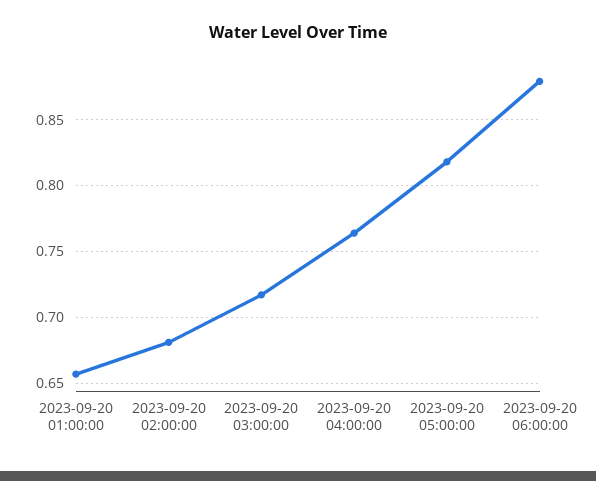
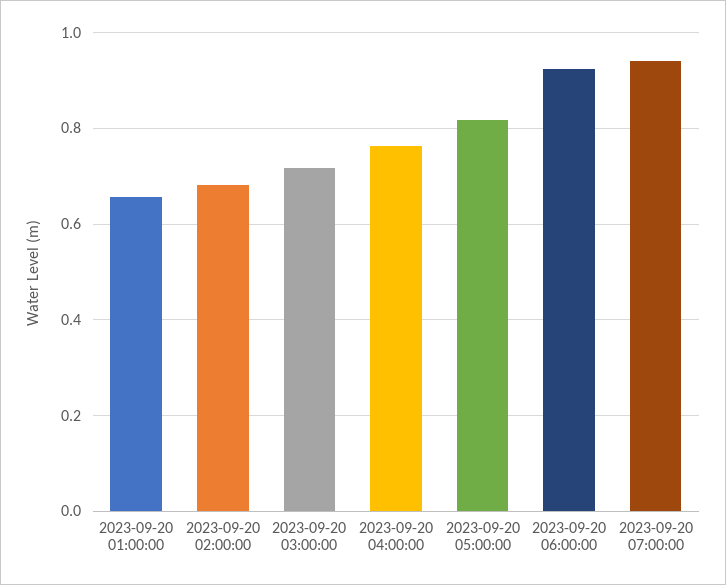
2023-09-20 06:00:00: 0.88 -> 0.92
2023-09-20 07:00:00: none -> 0.94

